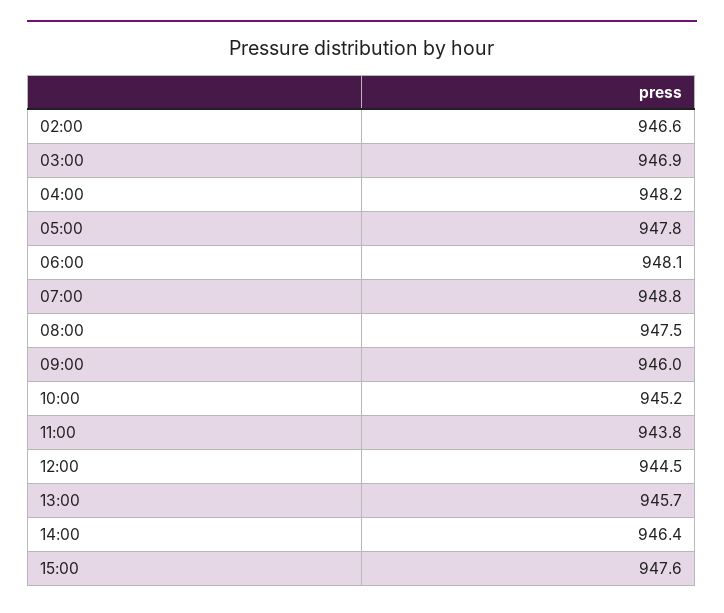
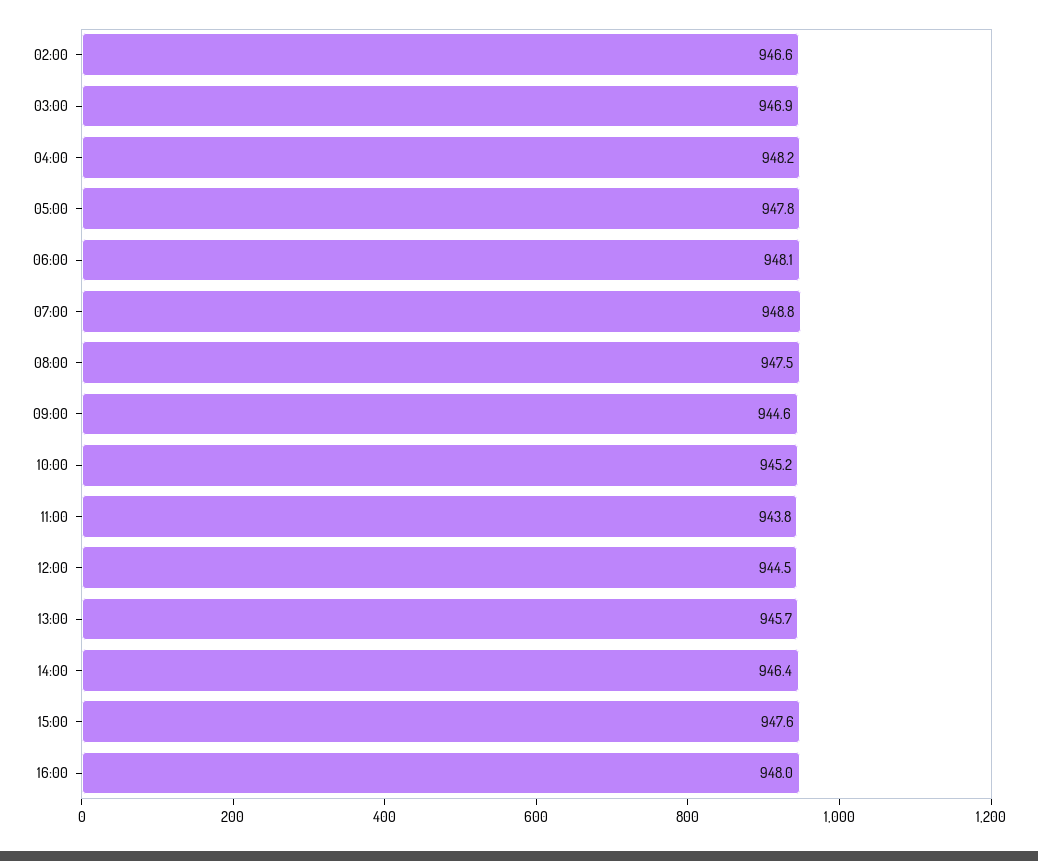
09:00: 946 -> 944.6
16:00: none -> 948

